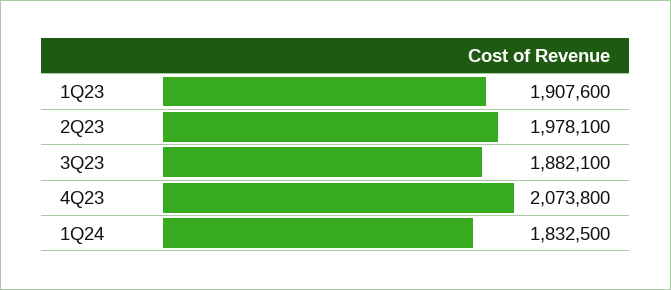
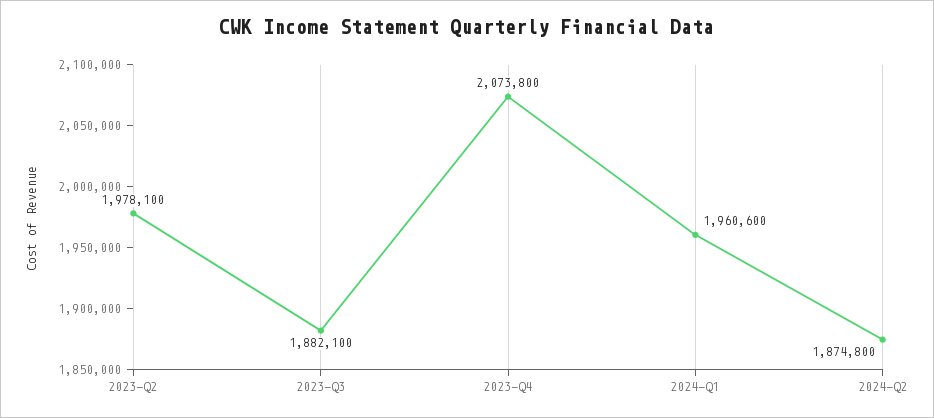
1Q23: 1907600 -> none
1Q24: 1832500 -> 1960600
2024-Q2: none -> 1874800

